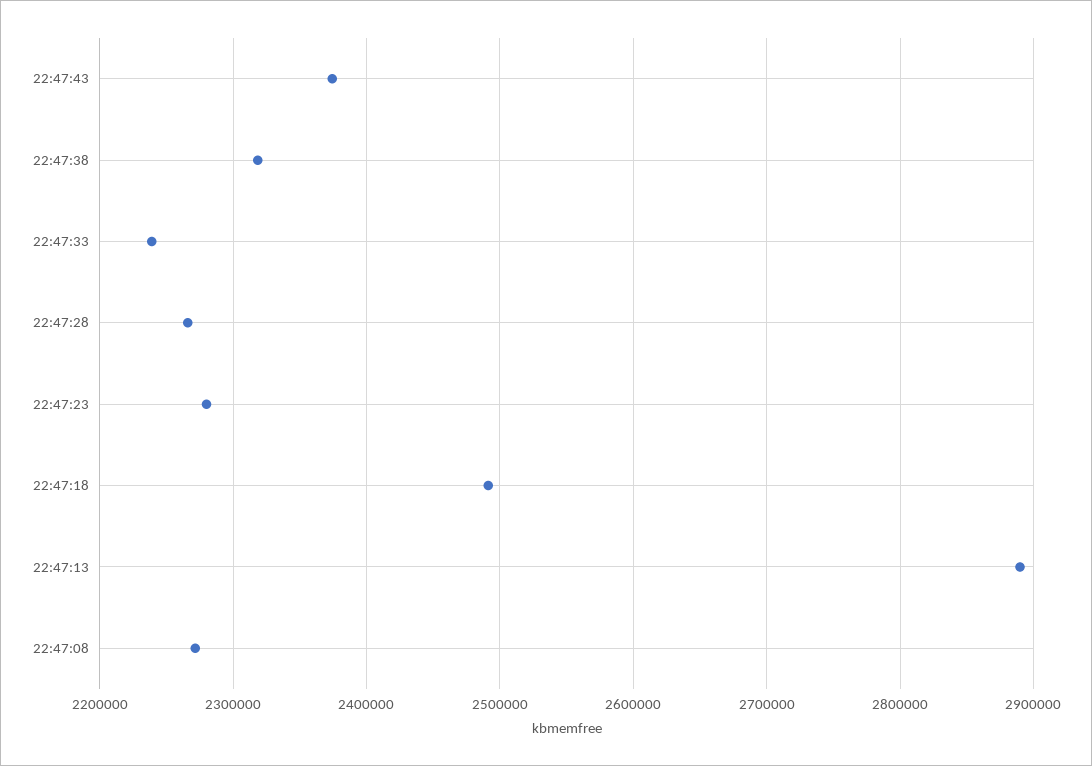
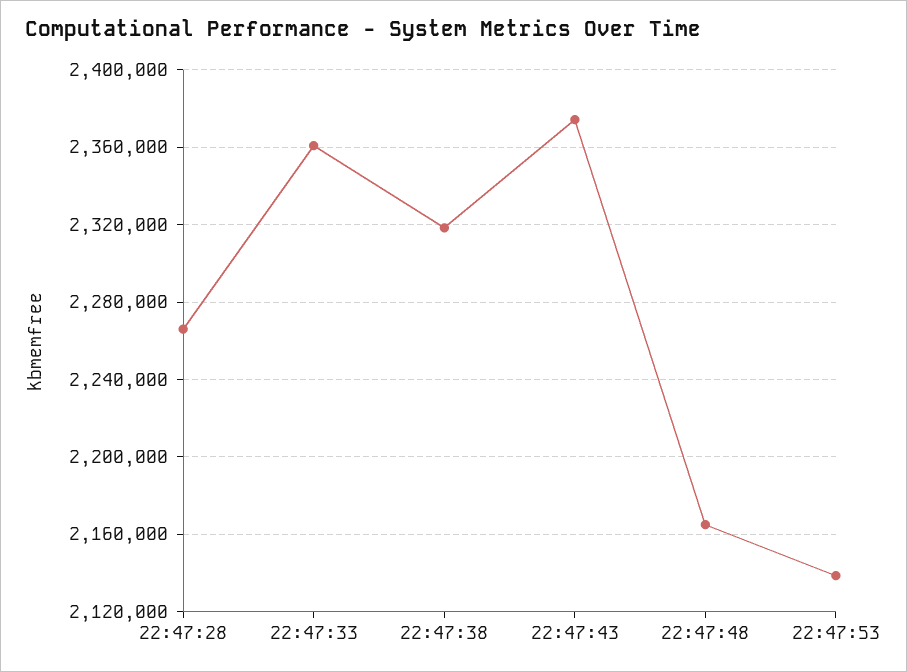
22:47:33: 2240000 -> 2360000
22:47:23: 2280000 -> none
22:47:18: 2490000 -> none
22:47:13: 2890000 -> none
22:47:08: 2270000 -> none
22:47:48: none -> 2165000
22:47:53: none -> 2140000

